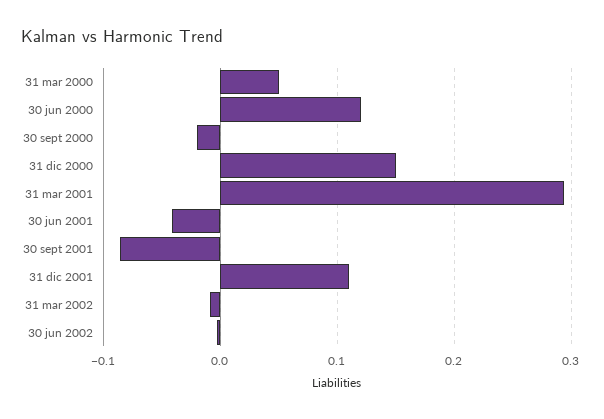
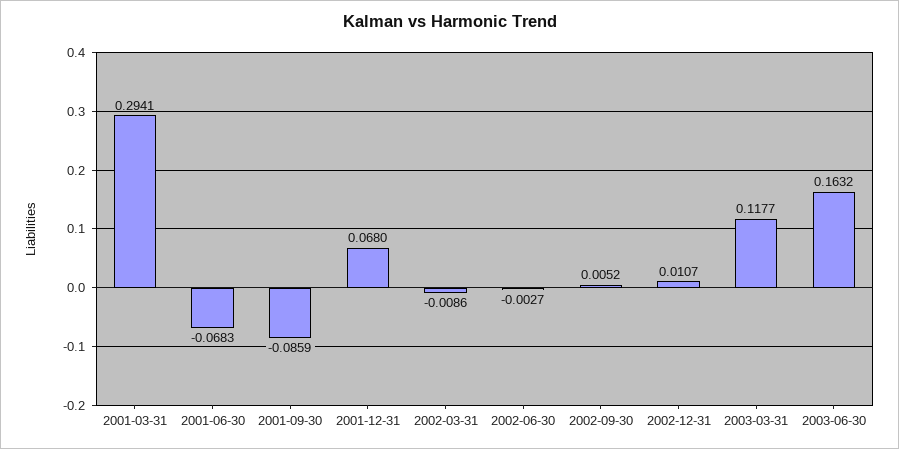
31 mar 2000: 0.05 -> none
30 jun 2000: 0.12 -> none
30 sept 2000: -0.02 -> none
31 dic 2000: 0.15 -> none
30 jun 2001: -0.04 -> -0.0683
31 dic 2001: 0.11 -> 0.068
2002-09-30: none -> 0.0052
2002-12-31: none -> 0.0107
2003-03-31: none -> 0.1177
2003-06-30: none -> 0.1632

